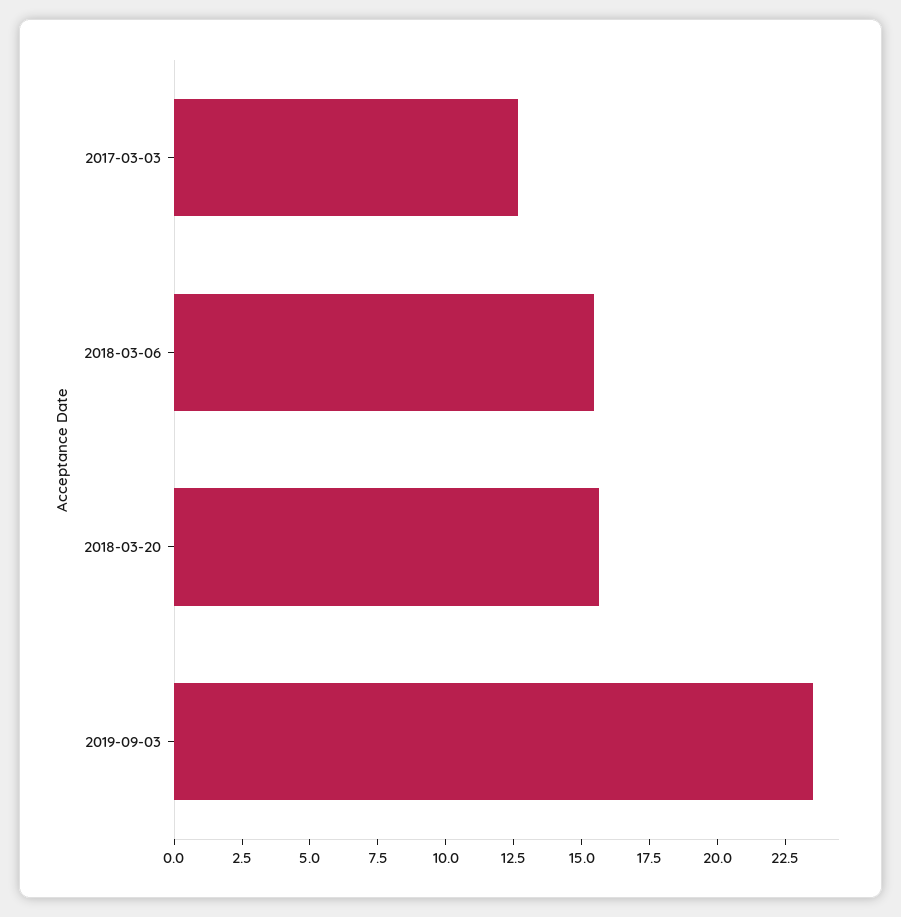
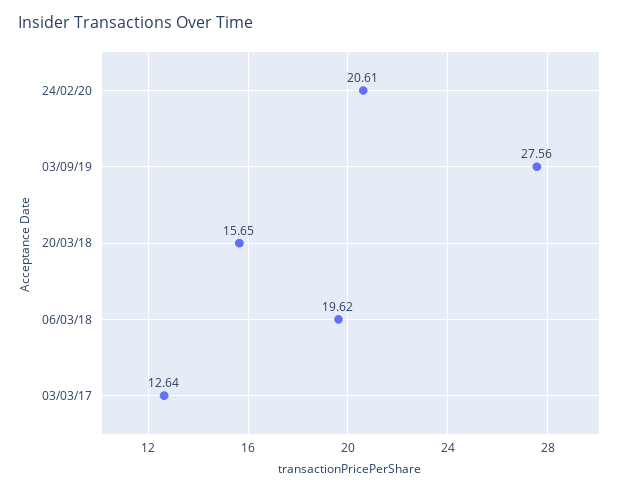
2018-03-06: 15.5 -> 19.62
2019-09-03: 23.5 -> 27.56
24/02/20: none -> 20.61

